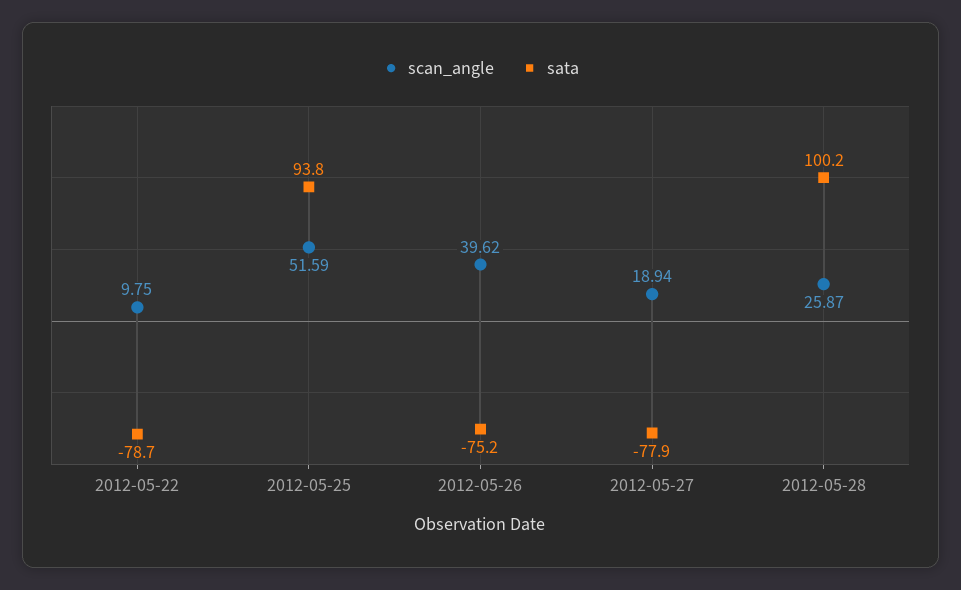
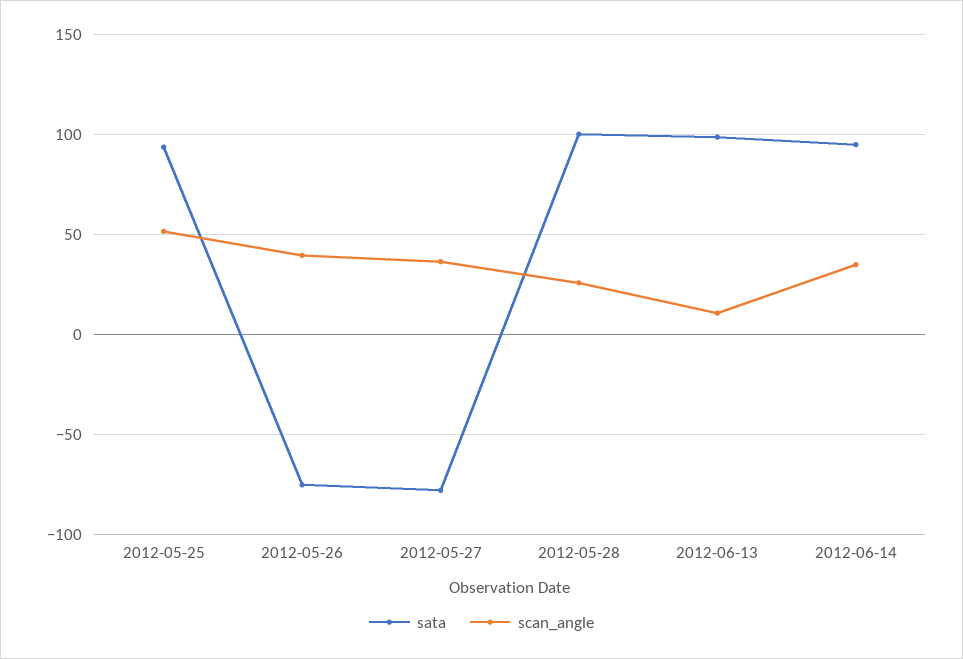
scan_angle, 2012-05-22: 9.75 -> none
sata, 2012-05-22: -78.7 -> none
scan_angle, 2012-05-27: 18.94 -> 35
sata, 2012-06-13: none -> 100
scan_angle, 2012-06-13: none -> 10
sata, 2012-06-14: none -> 95
scan_angle, 2012-06-14: none -> 35

